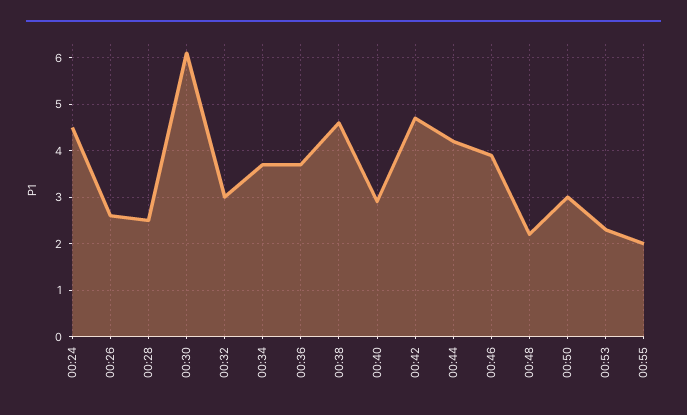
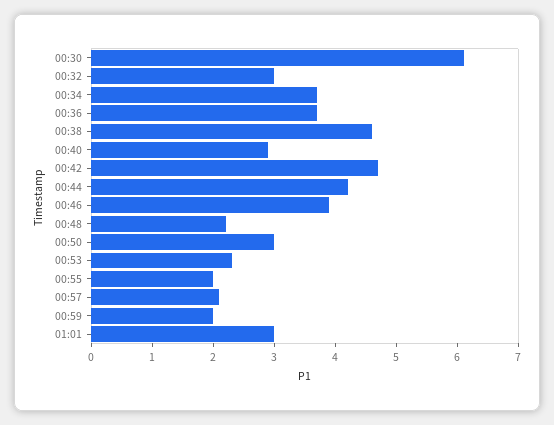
00:24: 4.5 -> none
00:26: 2.5 -> none
00:28: 2.5 -> none
00:57: none -> 2
00:59: none -> 2
01:01: none -> 3

